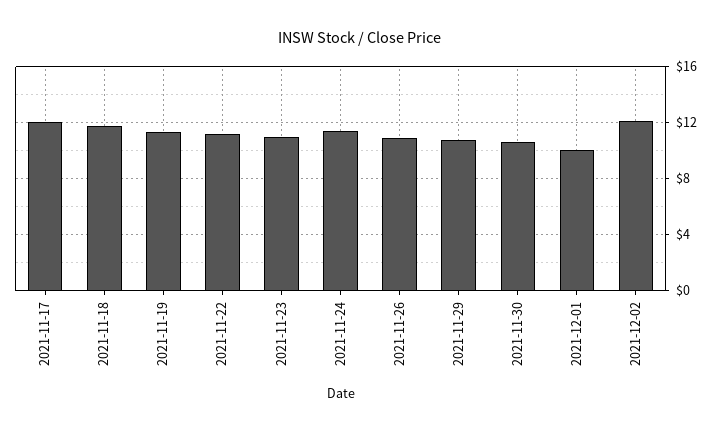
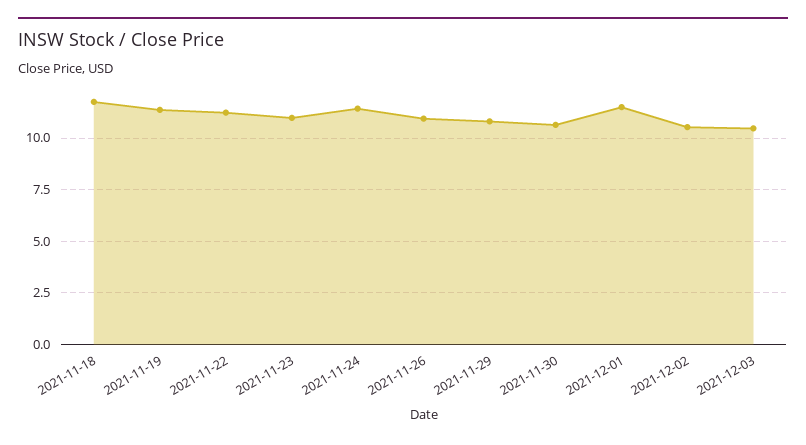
2021-11-17: 12 -> none
2021-12-01: 10 -> 11.5
2021-12-02: 12 -> 10.5
2021-12-03: none -> 10.5

